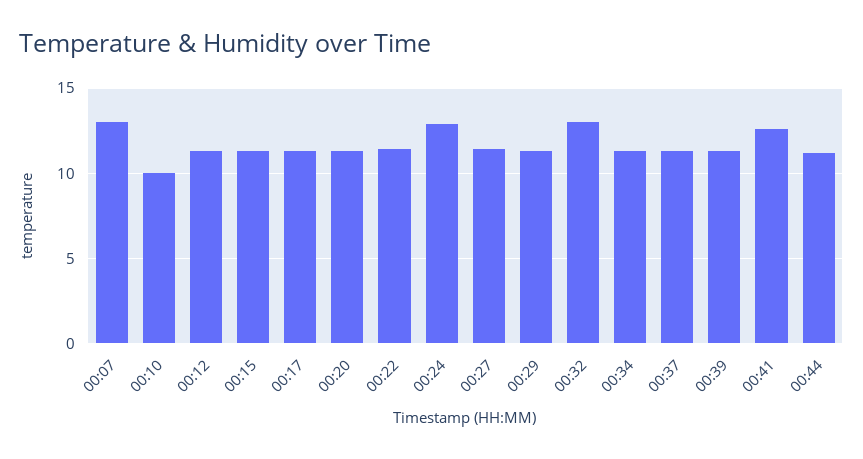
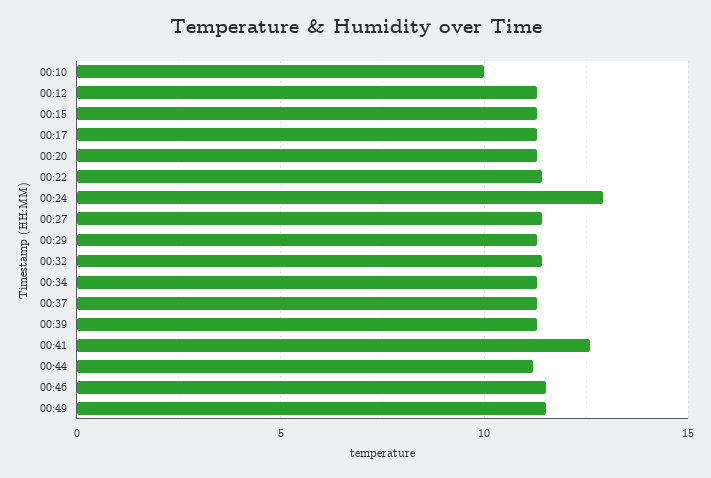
00:07: 13 -> none
00:32: 13 -> 11.5
00:46: none -> 11.5
00:49: none -> 11.5

